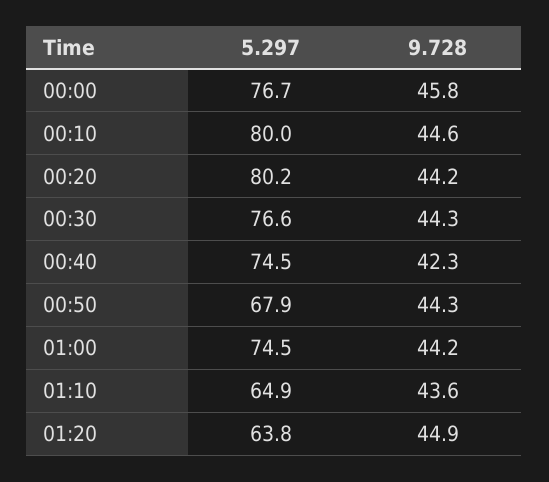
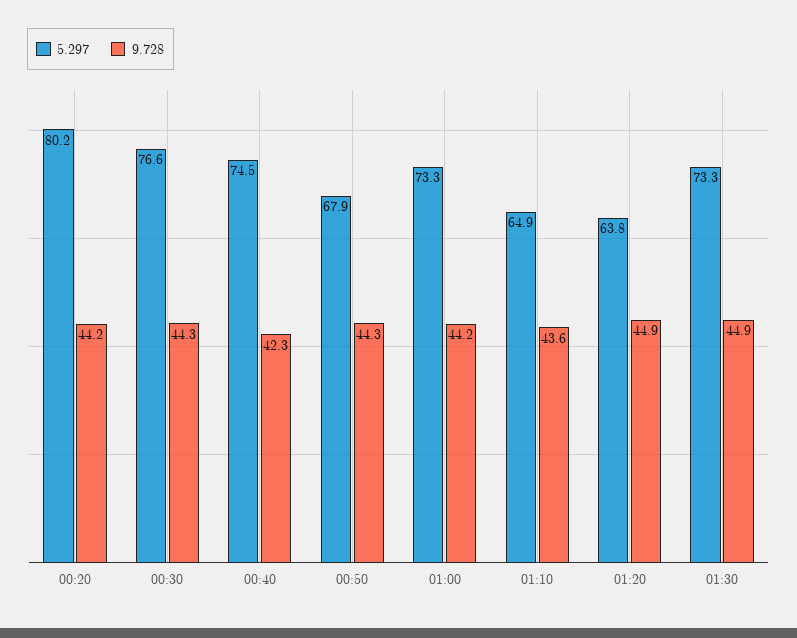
5.297, 00:00: 76.7 -> none
9.728, 00:00: 45.8 -> none
5.297, 00:10: 80 -> none
9.728, 00:10: 44.6 -> none
5.297, 01:00: 74.5 -> 73.3
5.297, 01:30: none -> 73.3
9.728, 01:30: none -> 44.9

